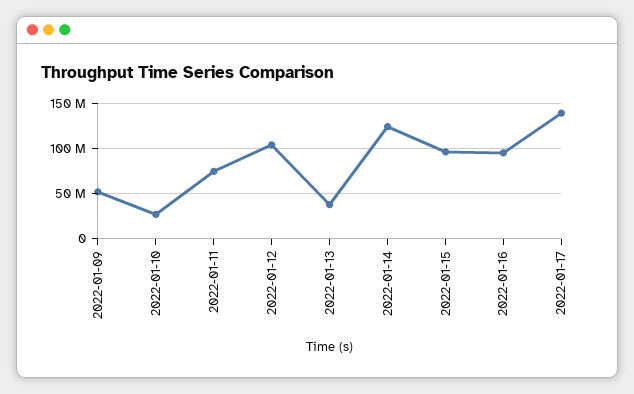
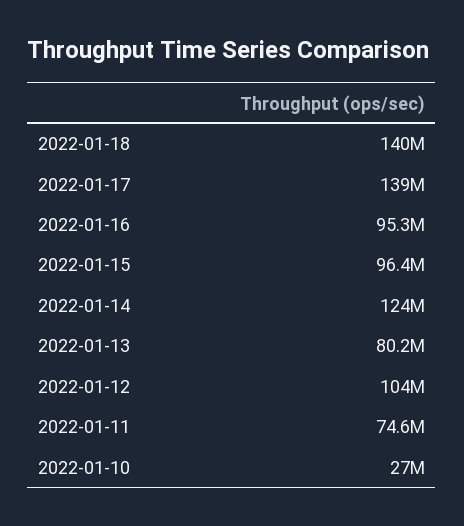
2022-01-09: 50000000 -> none
2022-01-13: 40000000 -> 80200000
2022-01-18: none -> 140000000

